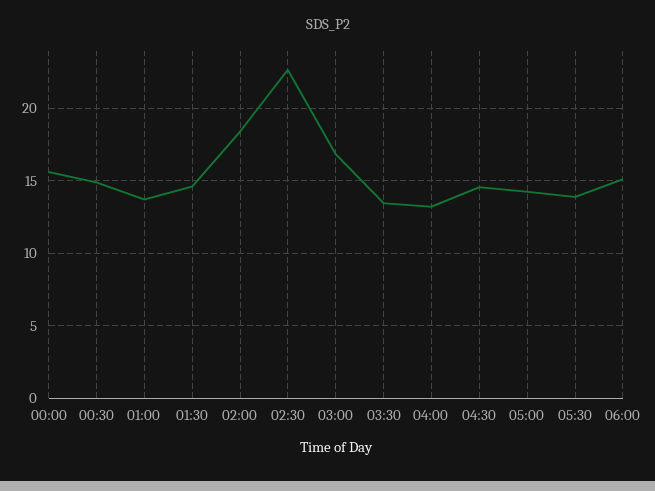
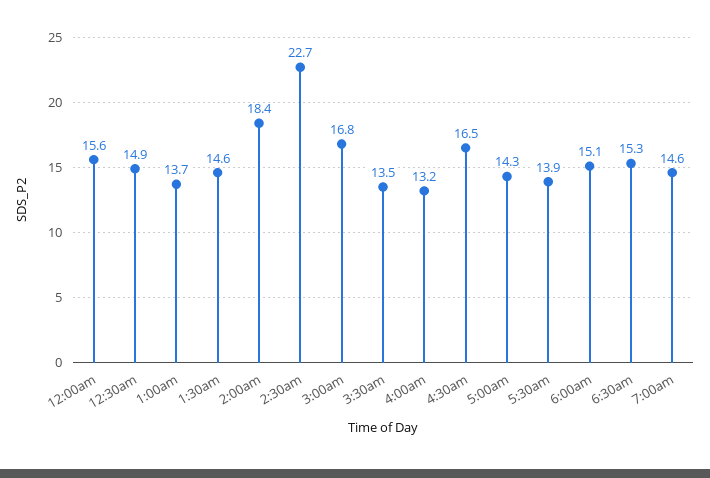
04:30: 14.5 -> 16.5
6:30am: none -> 15.3
7:00am: none -> 14.6

